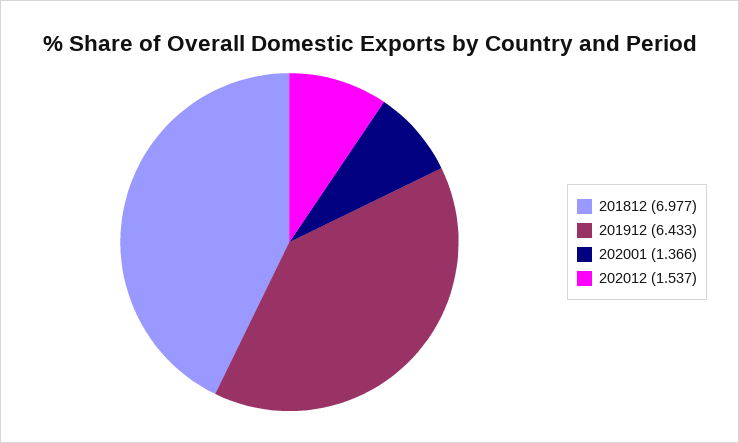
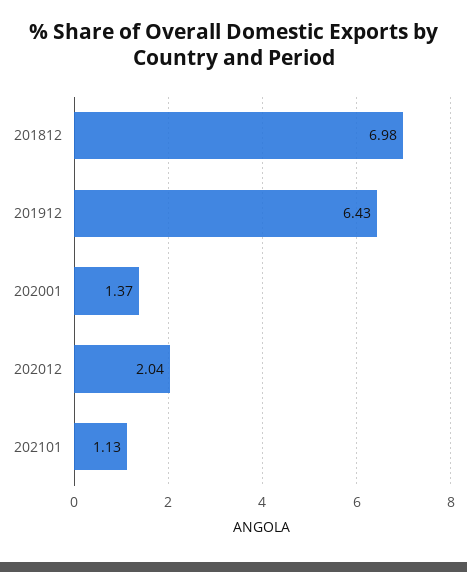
202012: 1.537 -> 2.04
202101: none -> 1.13

